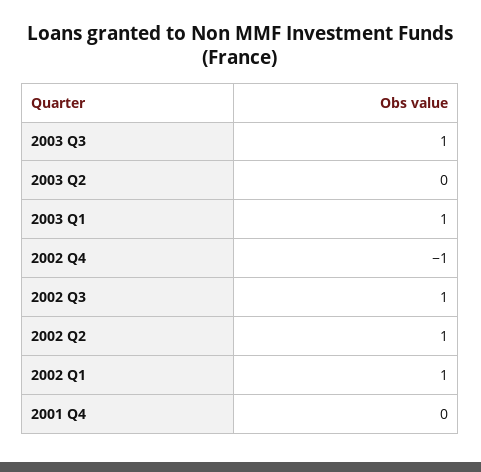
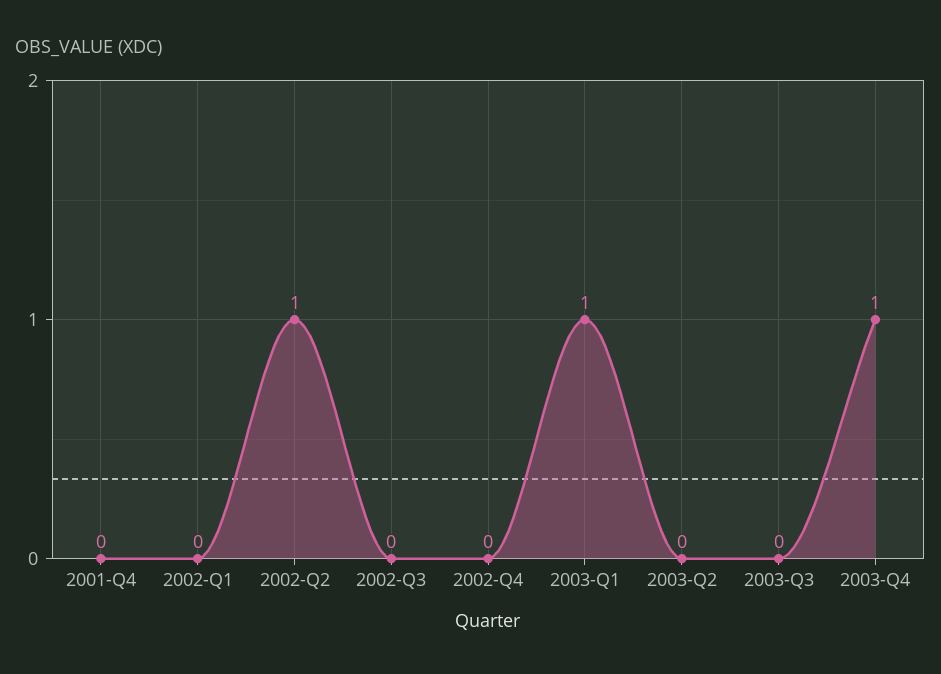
2003 Q3: 1 -> 0
2002 Q4: -1 -> 0
2002 Q3: 1 -> 0
2002 Q1: 1 -> 0
2003-Q4: none -> 1

